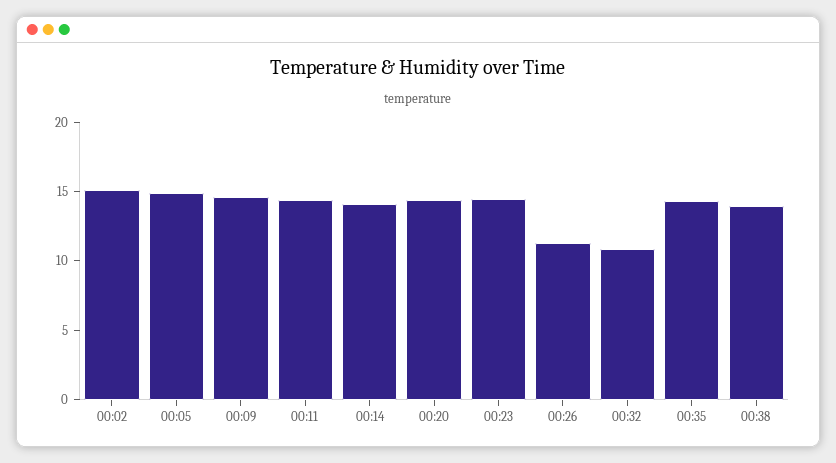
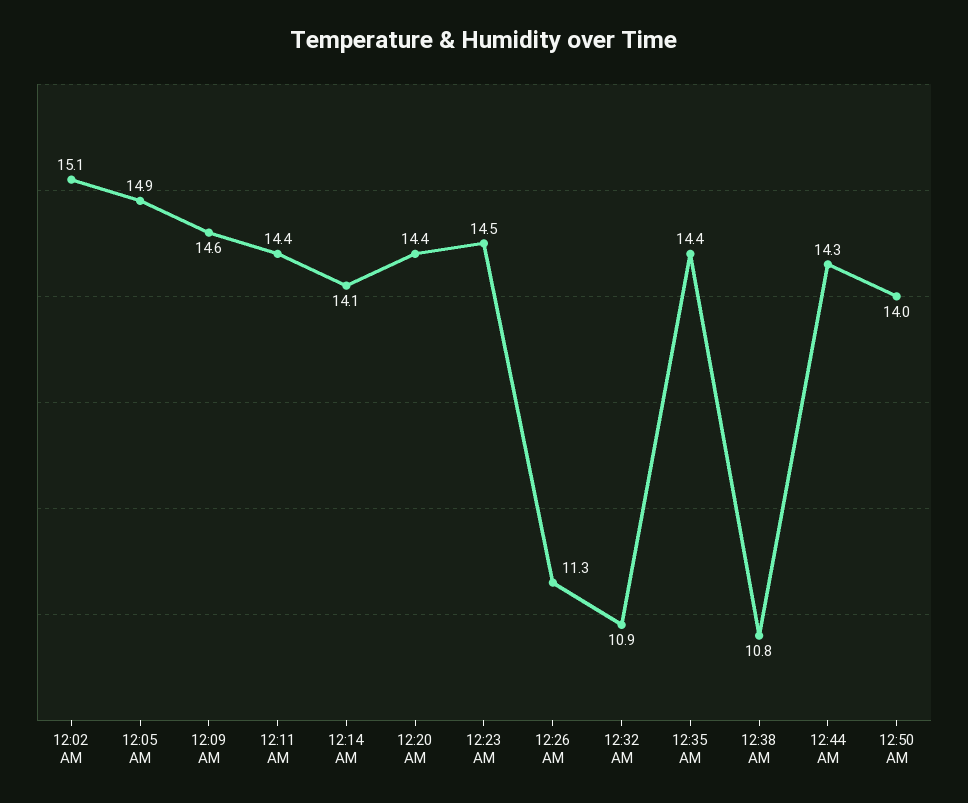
00:38: 14 -> 10.8
12:44 AM: none -> 14.3
12:50 AM: none -> 14

